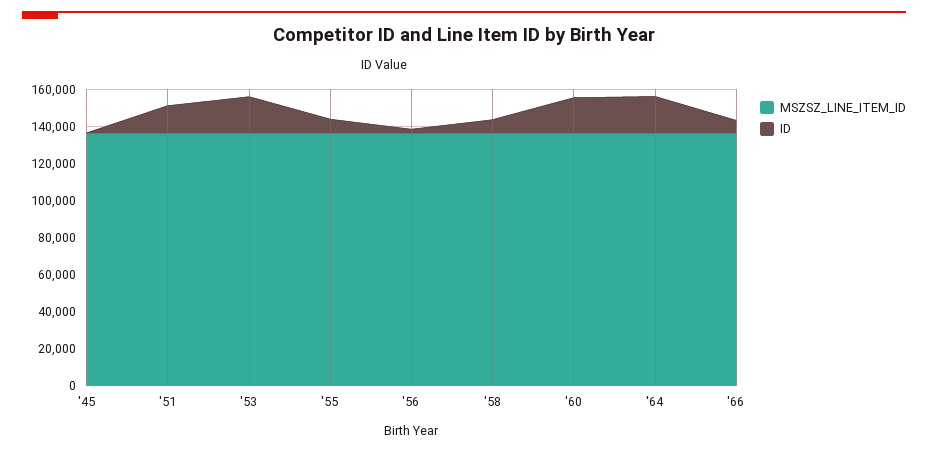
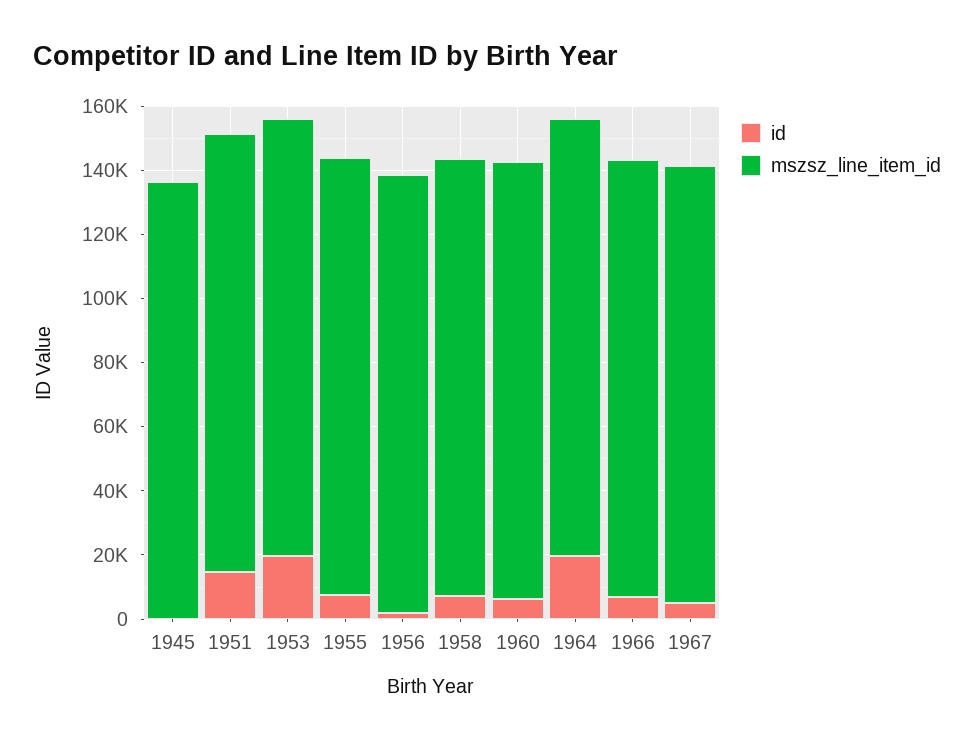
ID, '60: 20000 -> 5000
ID, 1967: none -> 5000
MSZSZ_LINE_ITEM_ID, 1967: none -> 135000

